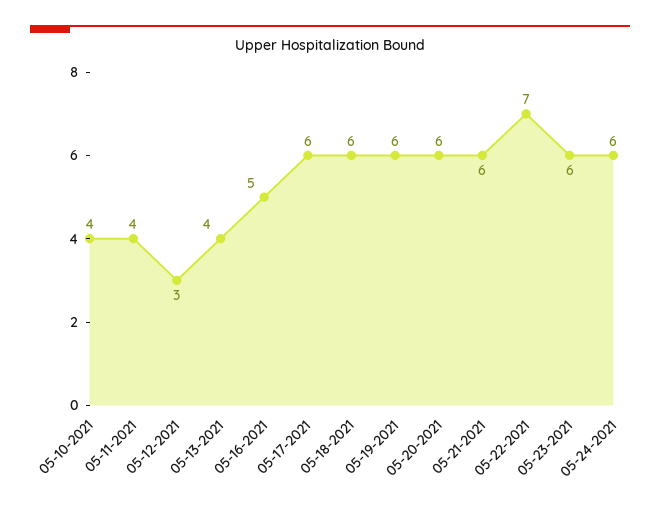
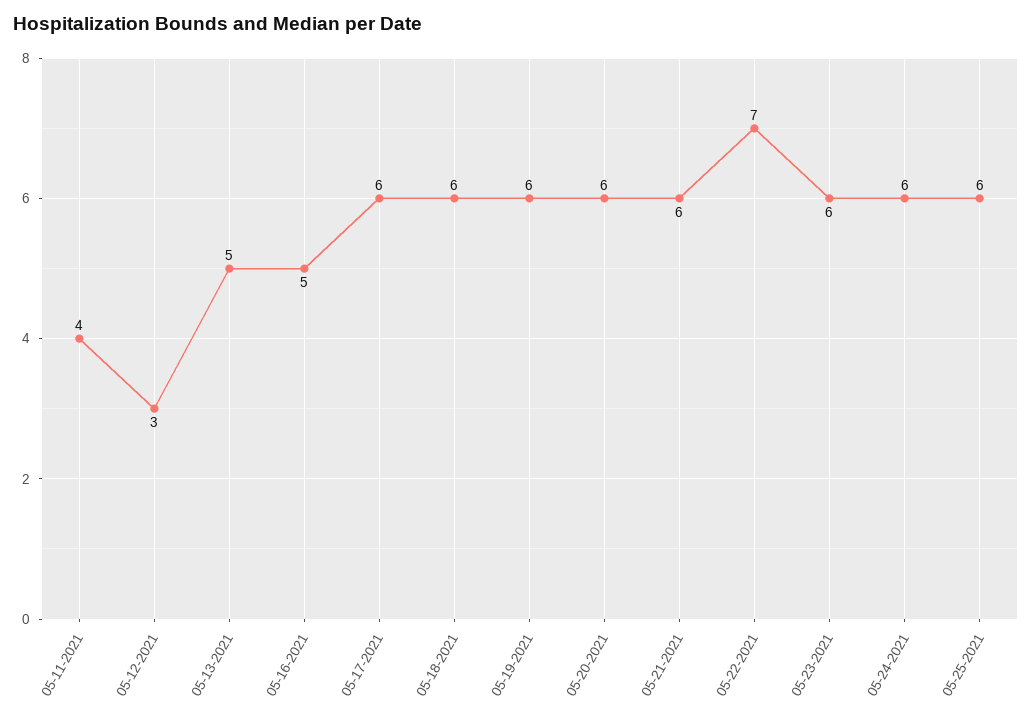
05-10-2021: 4 -> none
05-13-2021: 4 -> 5
05-25-2021: none -> 6

